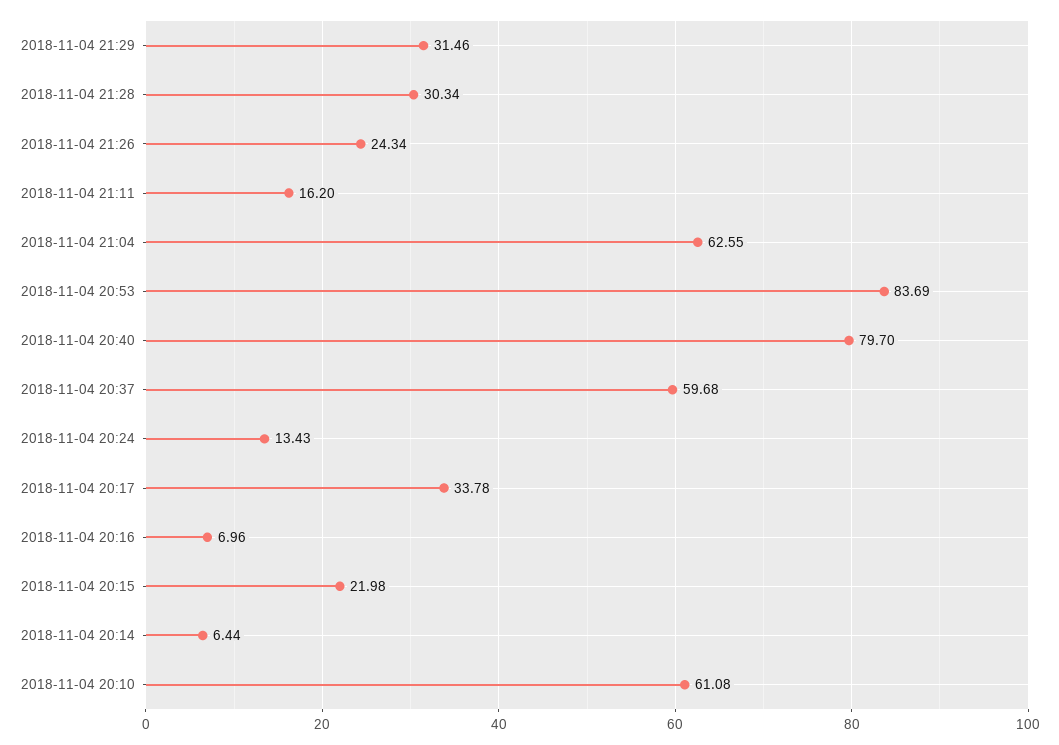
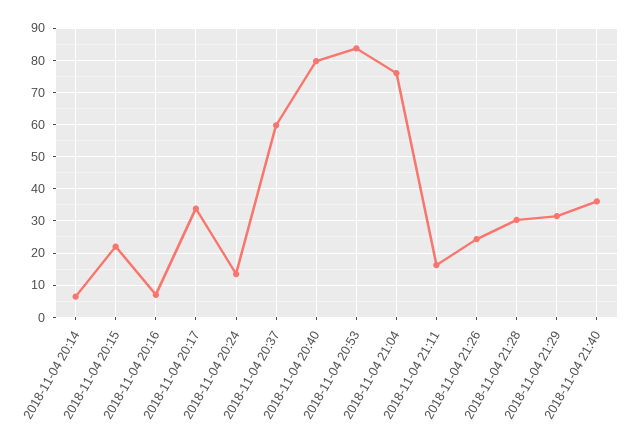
2018-11-04 21:04: 62.55 -> 76
2018-11-04 20:10: 61.08 -> none
2018-11-04 21:40: none -> 36

